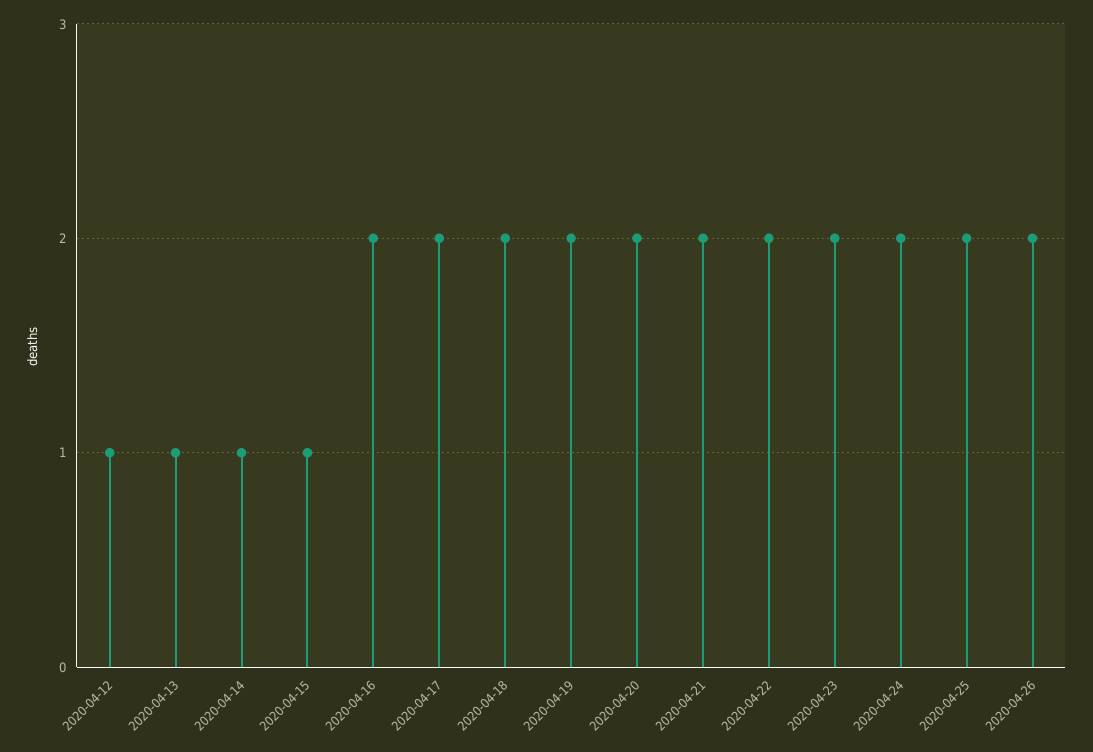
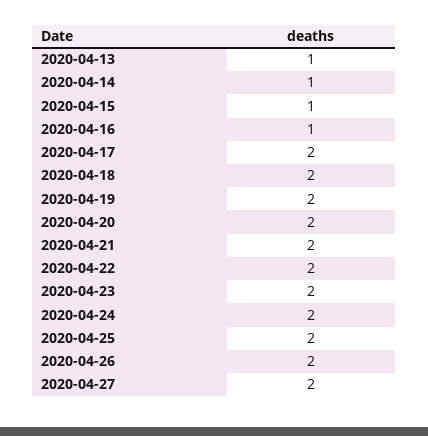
2020-04-12: 1 -> none
2020-04-16: 2 -> 1
2020-04-27: none -> 2

